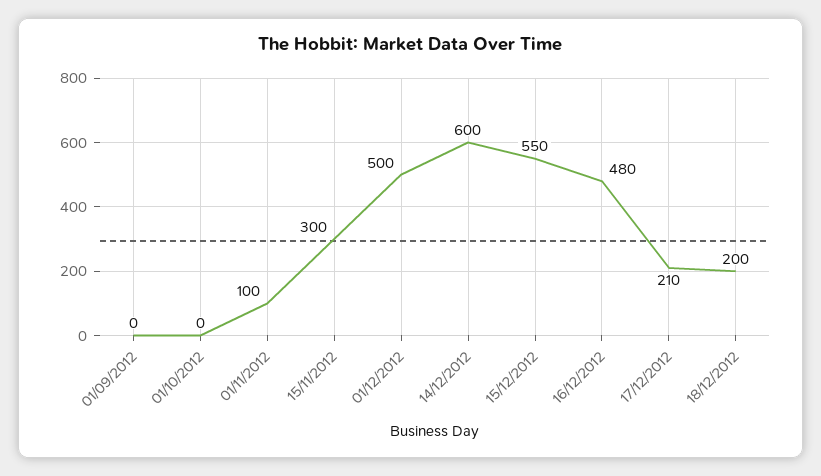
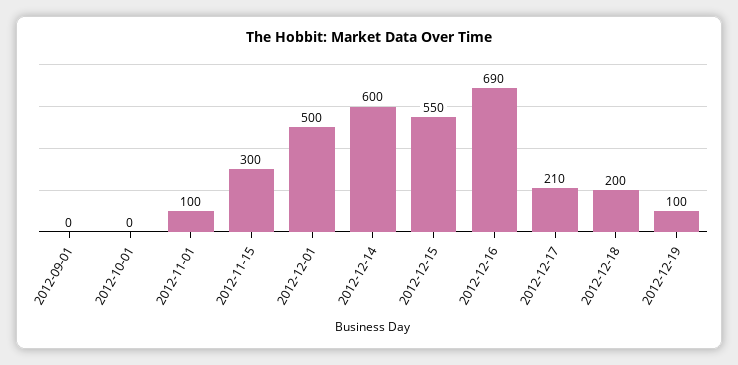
16/12/2012: 480 -> 690
2012-12-19: none -> 100

